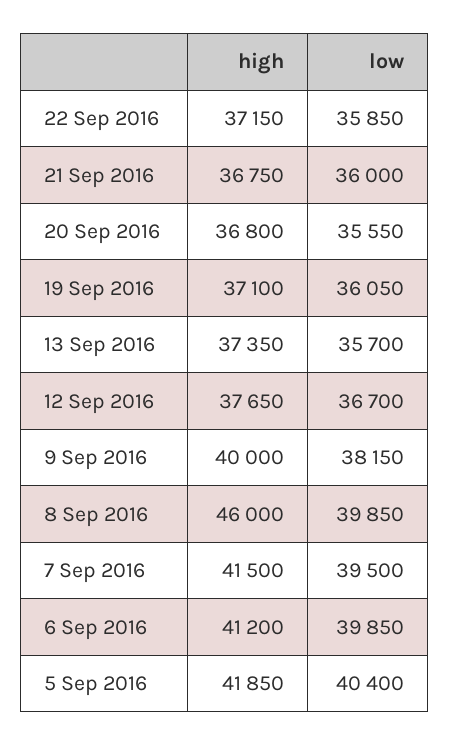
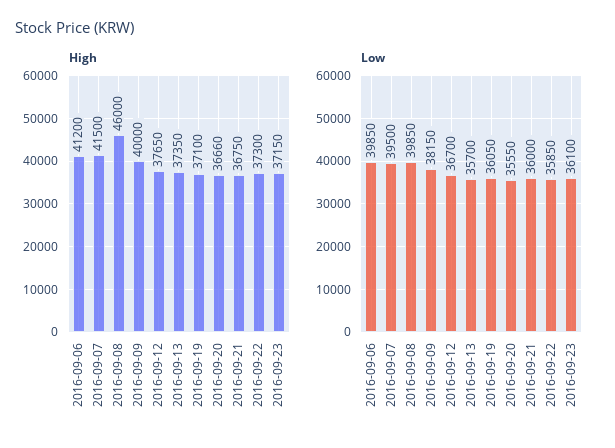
high, 22 Sep 2016: 37150 -> 37300
high, 20 Sep 2016: 36800 -> 36660
high, 5 Sep 2016: 41850 -> none
low, 5 Sep 2016: 40400 -> none
high, 2016-09-23: none -> 37150
low, 2016-09-23: none -> 36100

